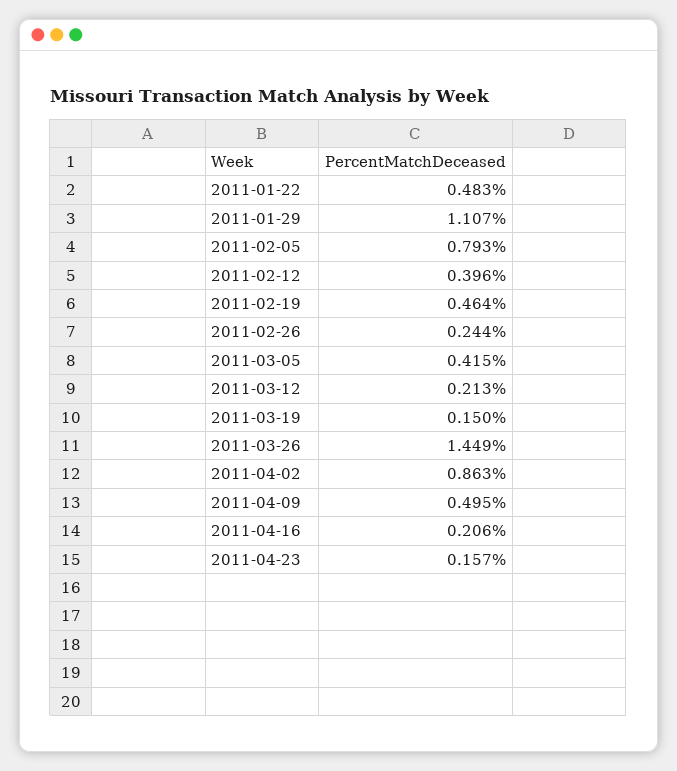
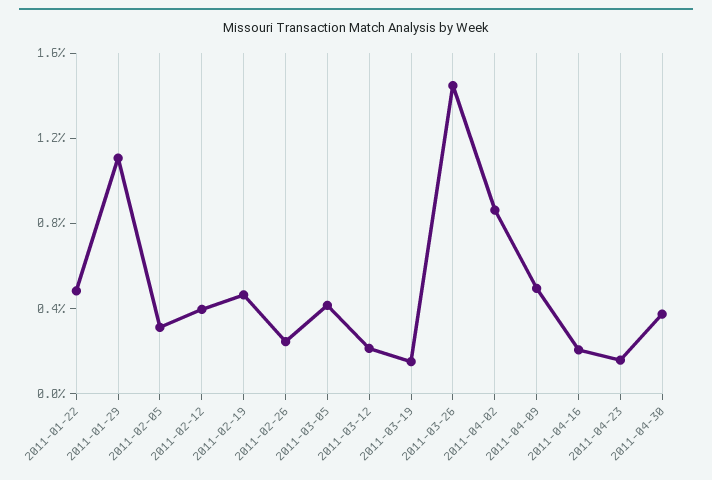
2011-02-05: 0.793 -> 0.3
2011-04-30: none -> 0.4

